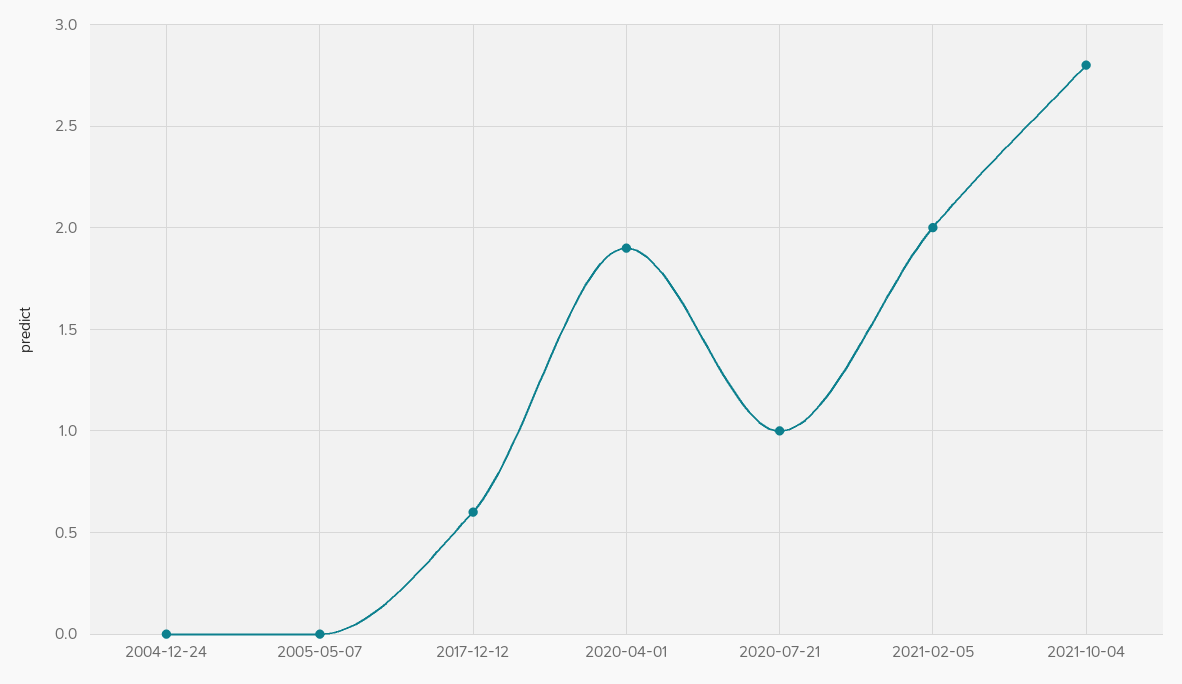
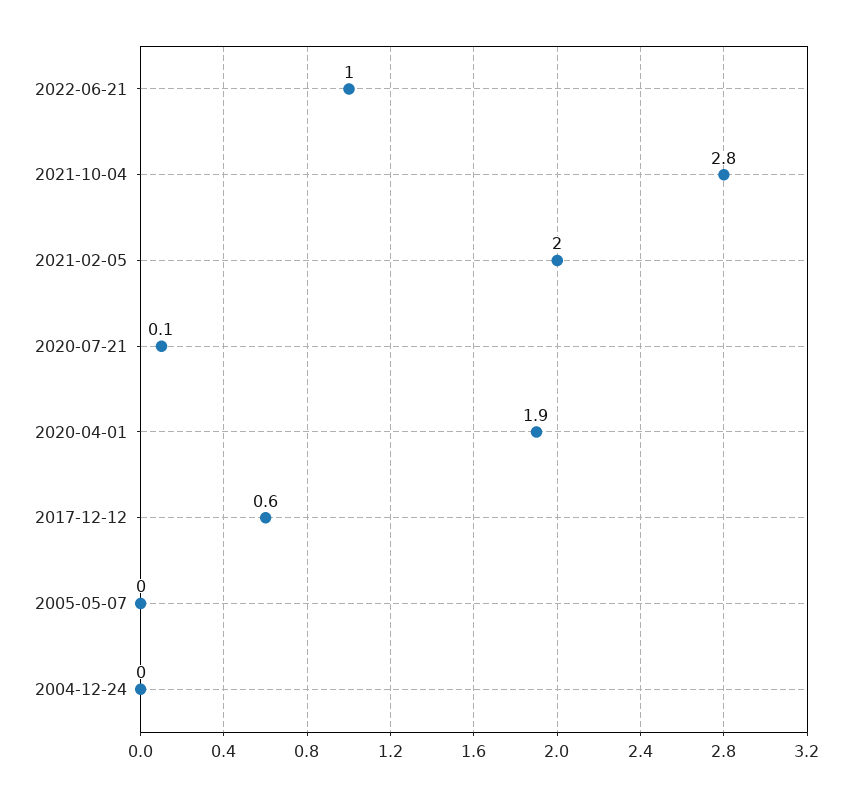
2020-07-21: 1 -> 0.1
2022-06-21: none -> 1

